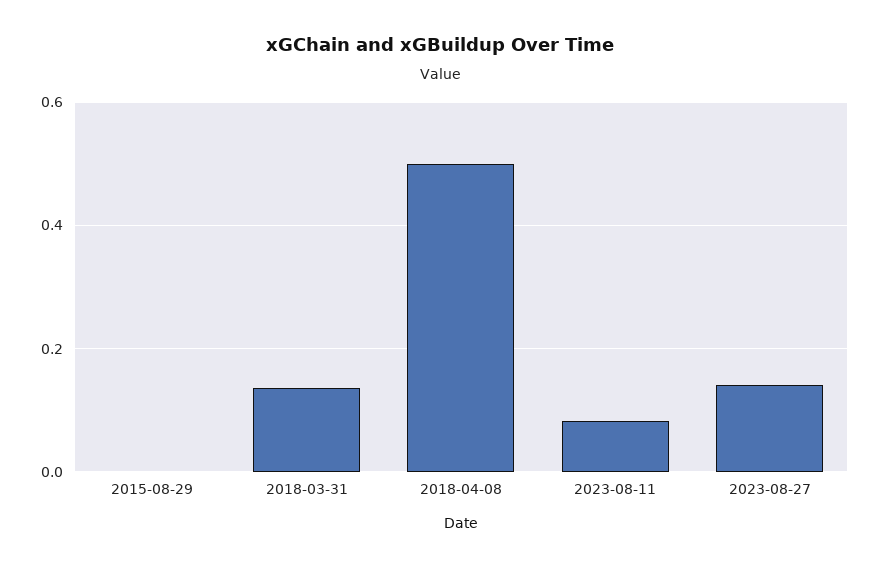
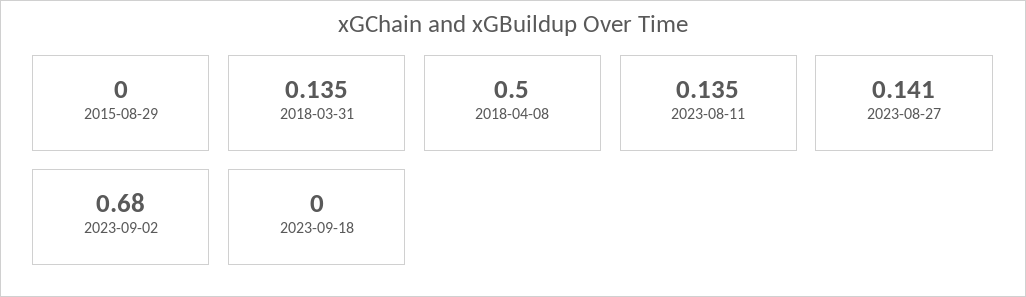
2023-08-11: 0.08 -> 0.135
2023-09-02: none -> 0.68
2023-09-18: none -> 0

